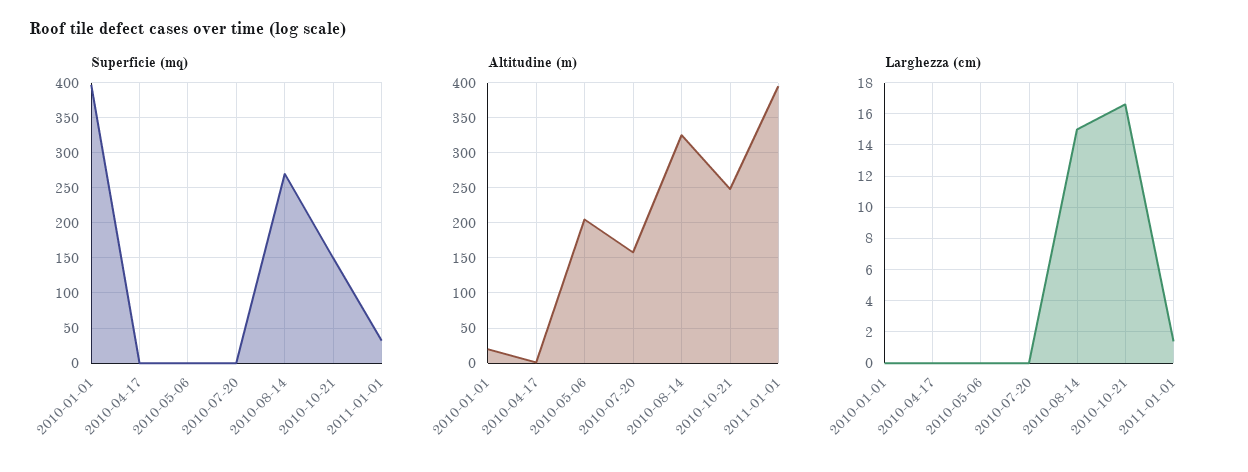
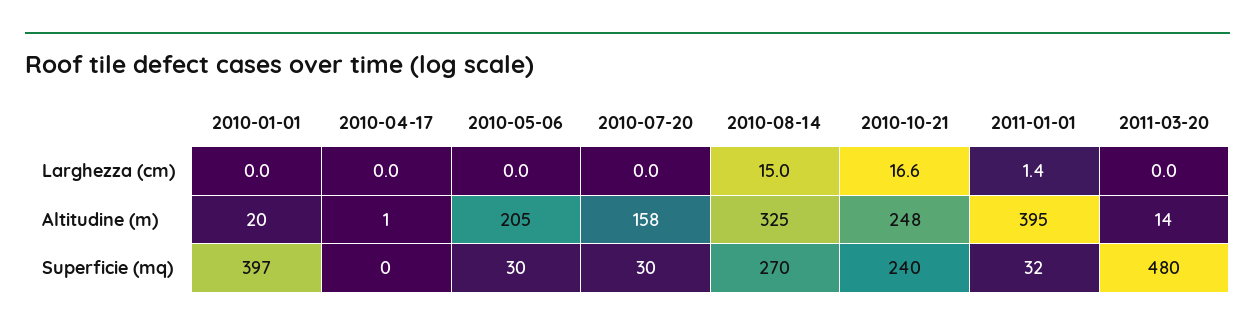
Superficie (mq), 2010-05-06: 0 -> 30
Superficie (mq), 2010-07-20: 0 -> 30
Superficie (mq), 2010-10-21: 150 -> 240
Larghezza (cm), 2011-03-20: none -> 0
Altitudine (m), 2011-03-20: none -> 14
Superficie (mq), 2011-03-20: none -> 480

